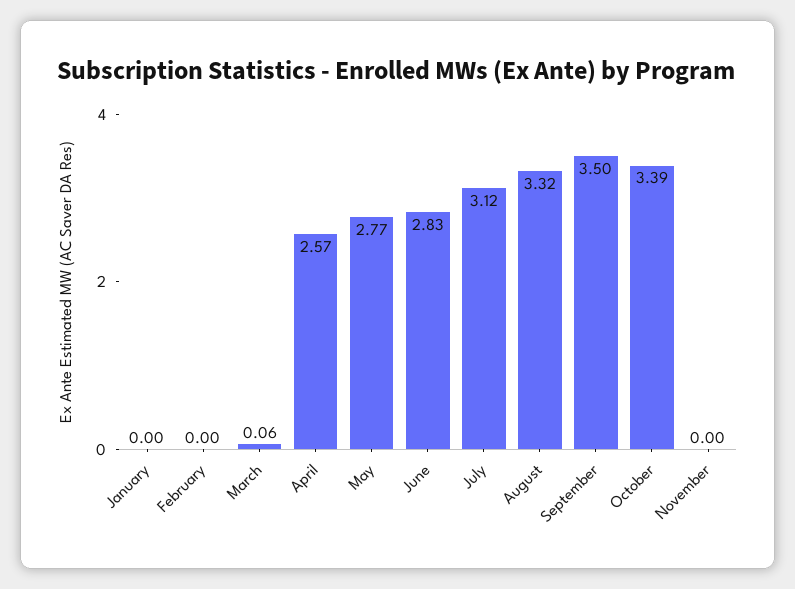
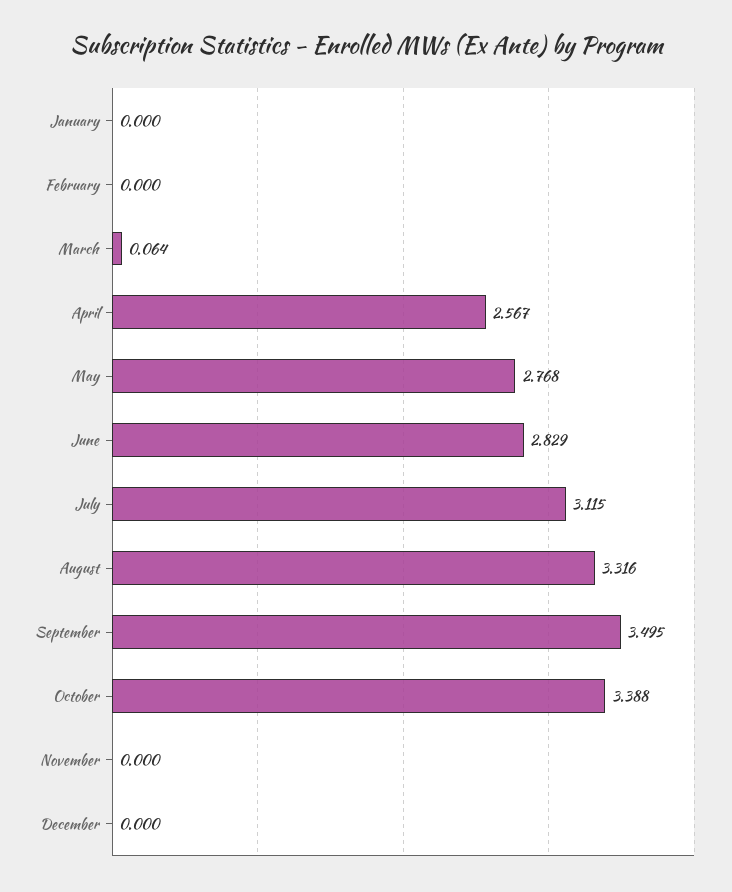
December: none -> 0

